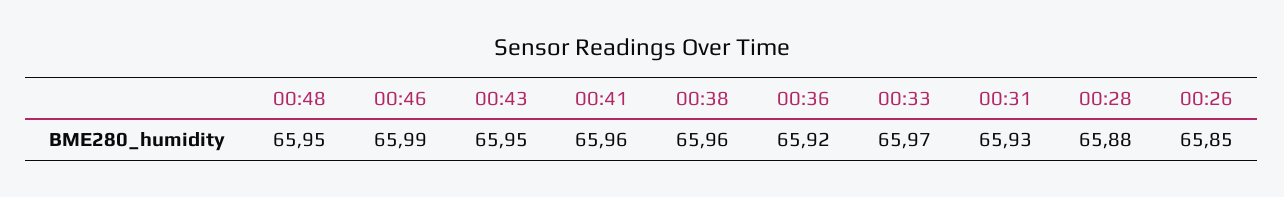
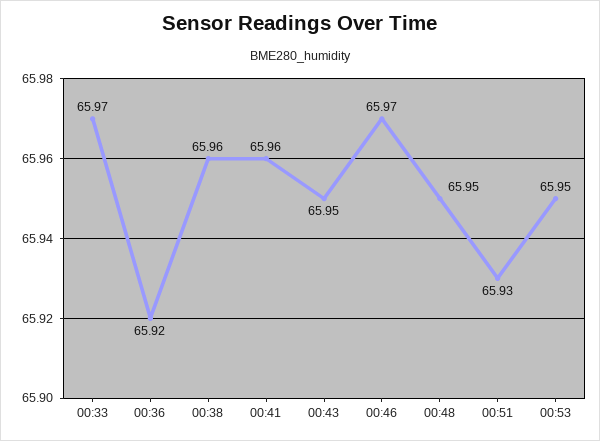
00:46: 65.99 -> 65.97
00:31: 65.93 -> none
00:28: 65.88 -> none
00:26: 65.85 -> none
00:51: none -> 65.93
00:53: none -> 65.95

